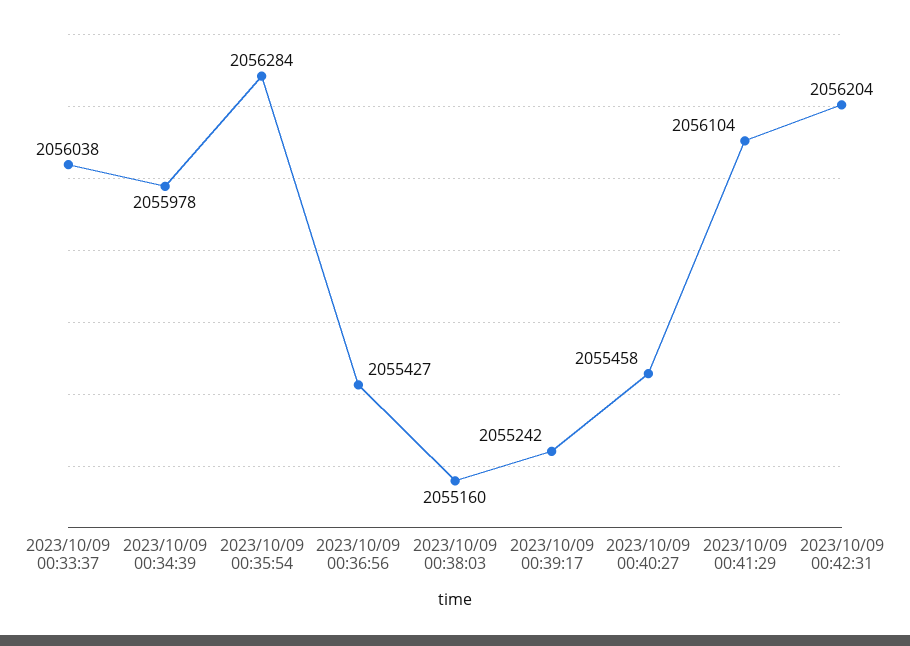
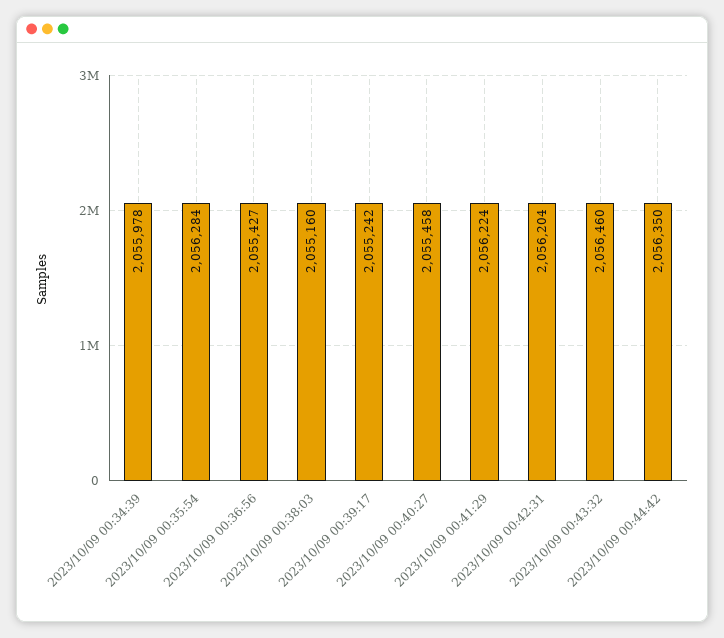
2023/10/09 00:33:37: 2056038 -> none
2023/10/09 00:41:29: 2056104 -> 2056224
2023/10/09 00:43:32: none -> 2056460
2023/10/09 00:44:42: none -> 2056350

